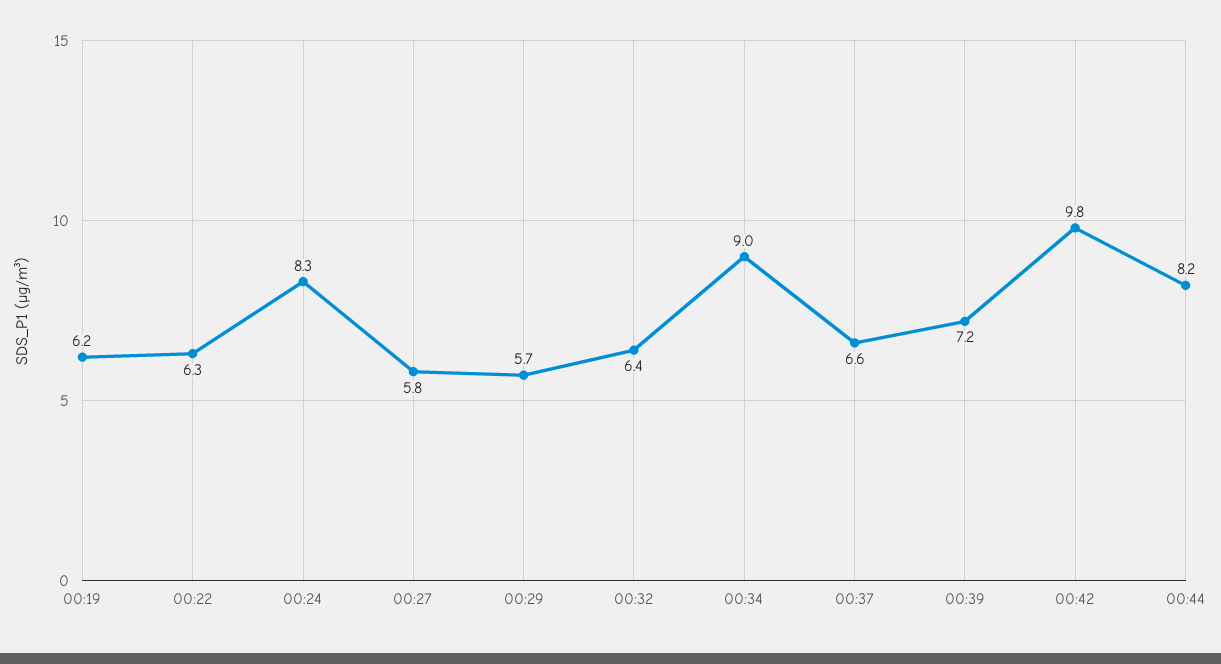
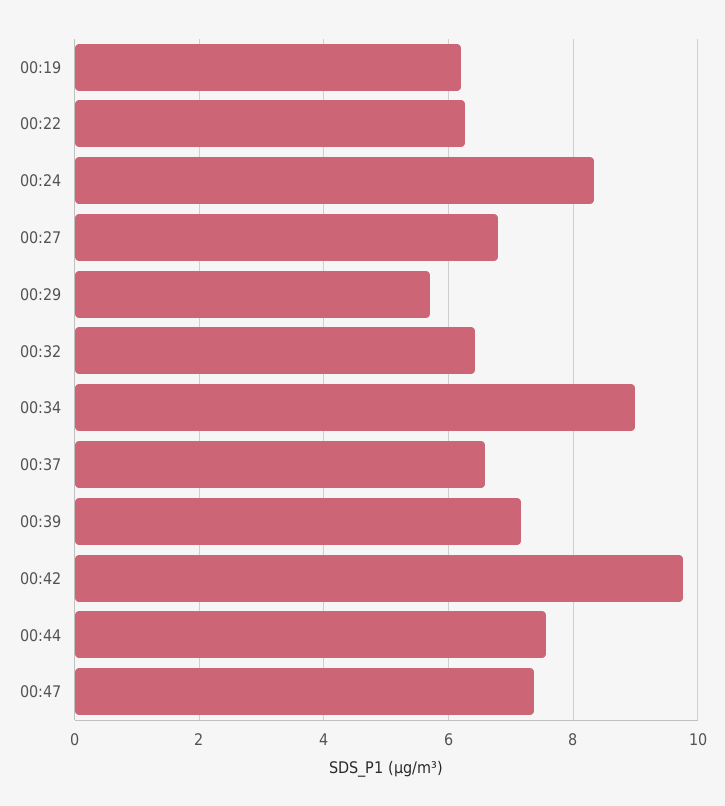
00:27: 5.8 -> 6.8
00:44: 8.2 -> 7.6
00:47: none -> 7.4

